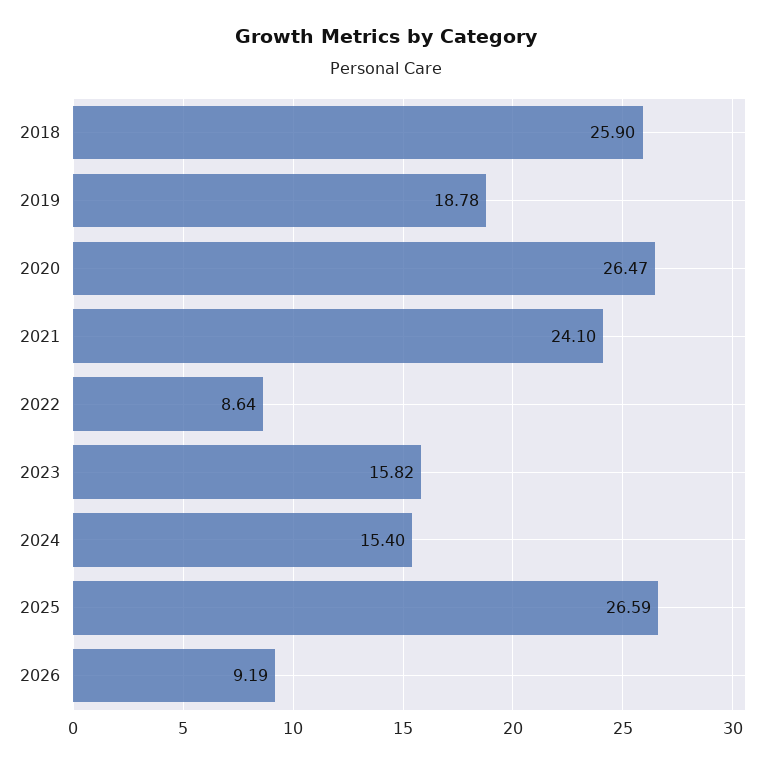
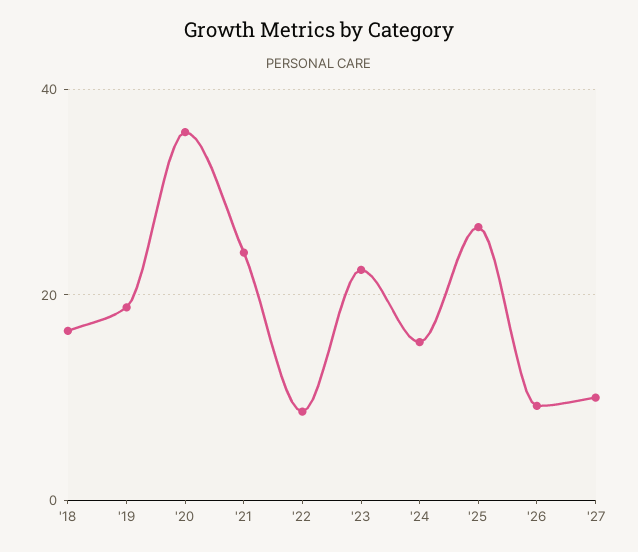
2018: 25.9 -> 16
2020: 26.47 -> 36
2023: 15.82 -> 22
'27: none -> 10

